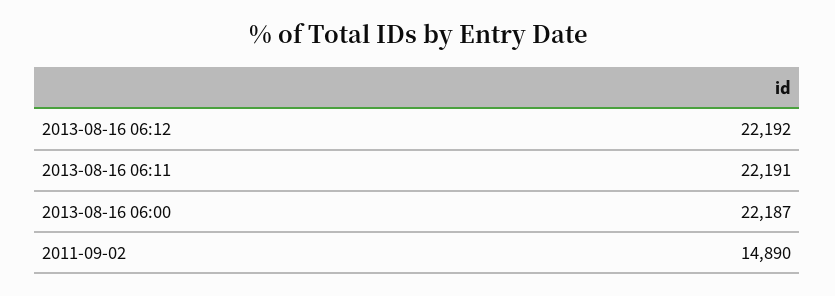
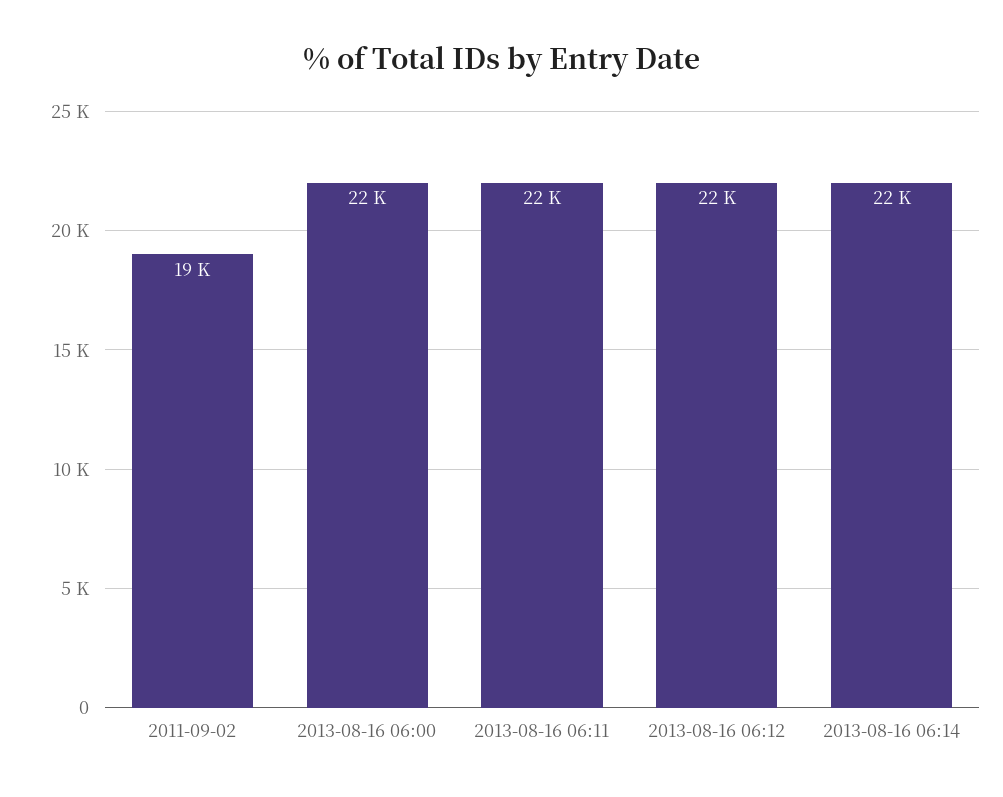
2011-09-02: 14890 -> 19000
2013-08-16 06:14: none -> 22000

